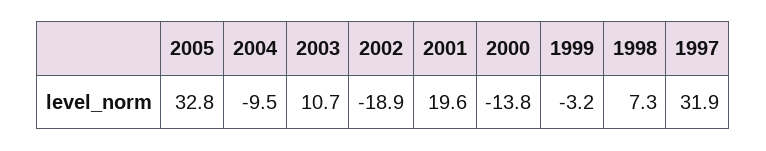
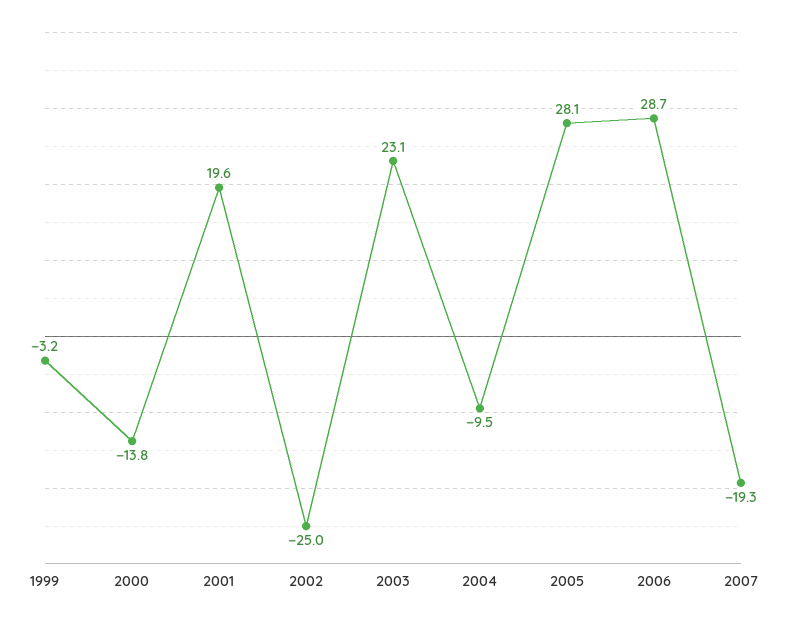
2005: 32.8 -> 28.1
2003: 10.7 -> 23.1
2002: -18.9 -> -25
1998: 7.3 -> none
1997: 31.9 -> none
2006: none -> 28.7
2007: none -> -19.3

